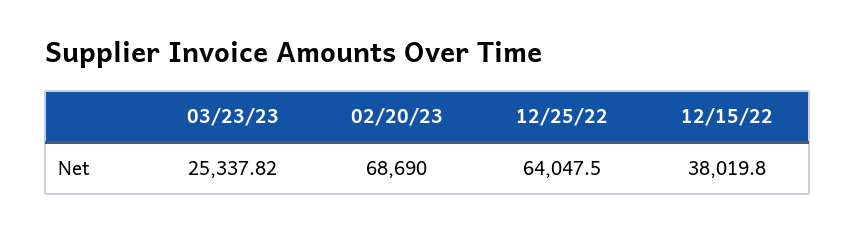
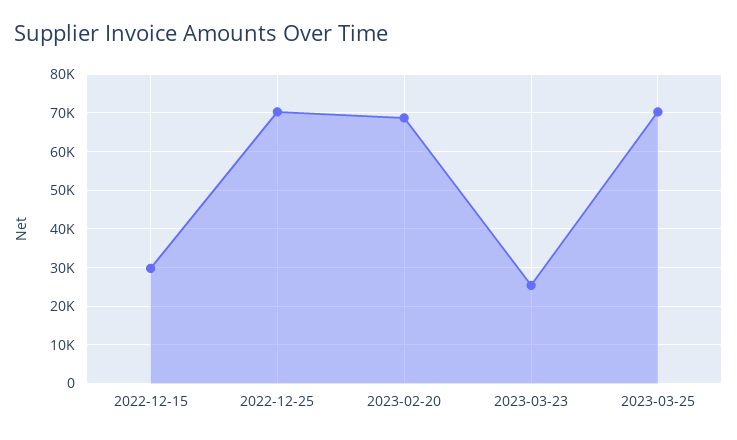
12/25/22: 64047.5 -> 70000
12/15/22: 38019.8 -> 30000
2023-03-25: none -> 70000

